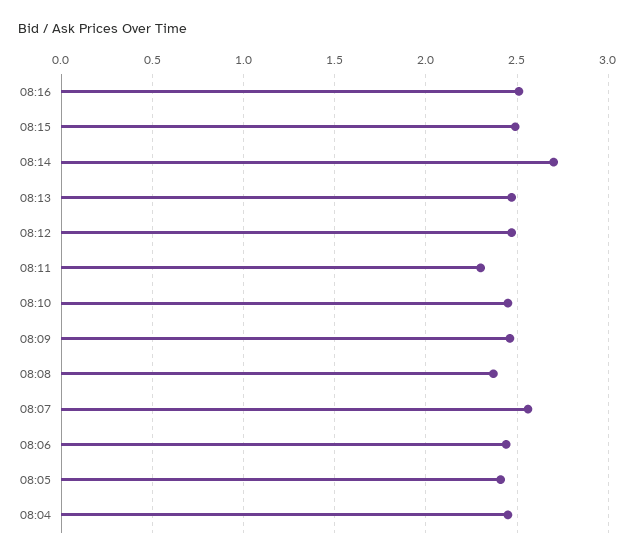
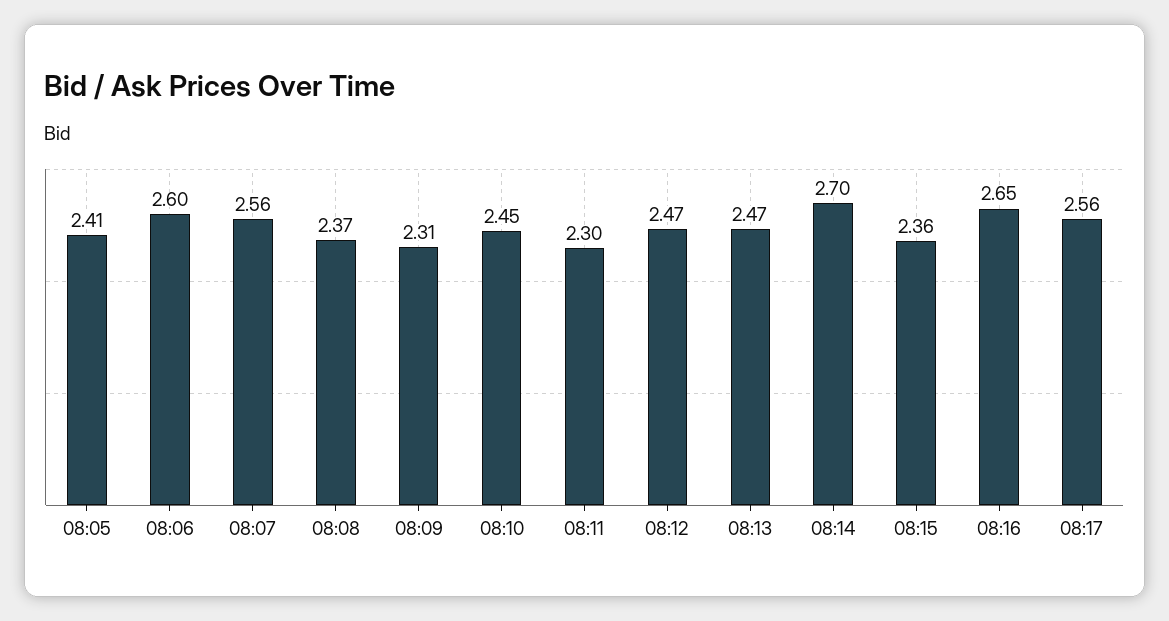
08:16: 2.5 -> 2.65
08:15: 2.5 -> 2.36
08:09: 2.45 -> 2.31
08:06: 2.45 -> 2.6
08:04: 2.45 -> none
08:17: none -> 2.56

